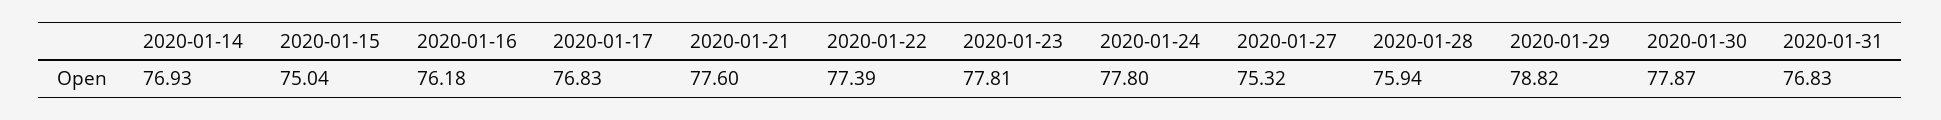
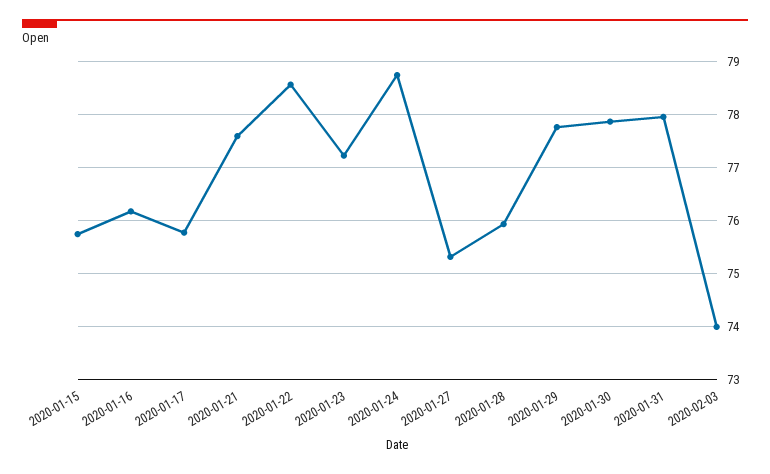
2020-01-14: 76.93 -> none
2020-01-15: 75.04 -> 75.8
2020-01-17: 76.83 -> 75.8
2020-01-22: 77.39 -> 78.6
2020-01-23: 77.81 -> 77.2
2020-01-24: 77.8 -> 78.8
2020-01-29: 78.82 -> 77.8
2020-01-31: 76.83 -> 78
2020-02-03: none -> 74

